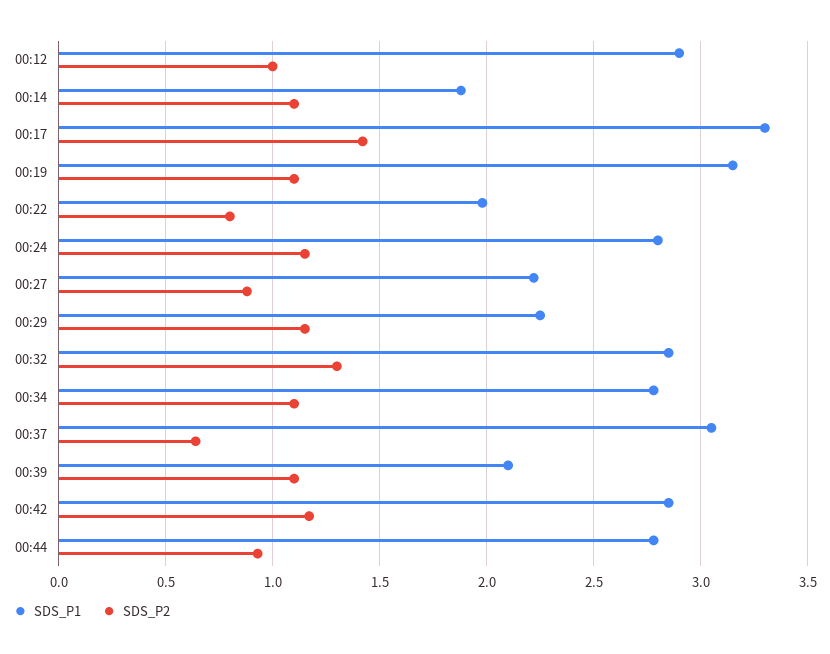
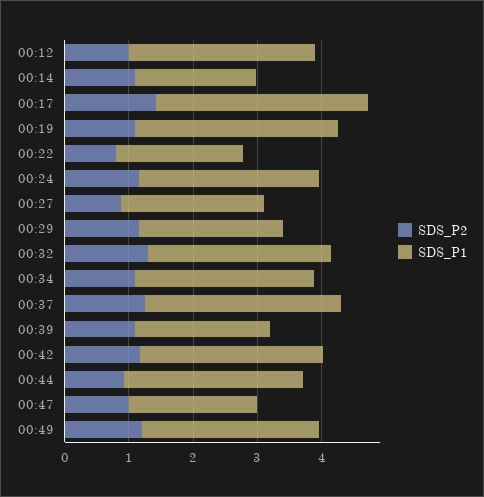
SDS_P2, 00:37: 0.65 -> 1.2
SDS_P2, 00:47: none -> 1
SDS_P1, 00:47: none -> 2
SDS_P2, 00:49: none -> 1.2
SDS_P1, 00:49: none -> 2.8

